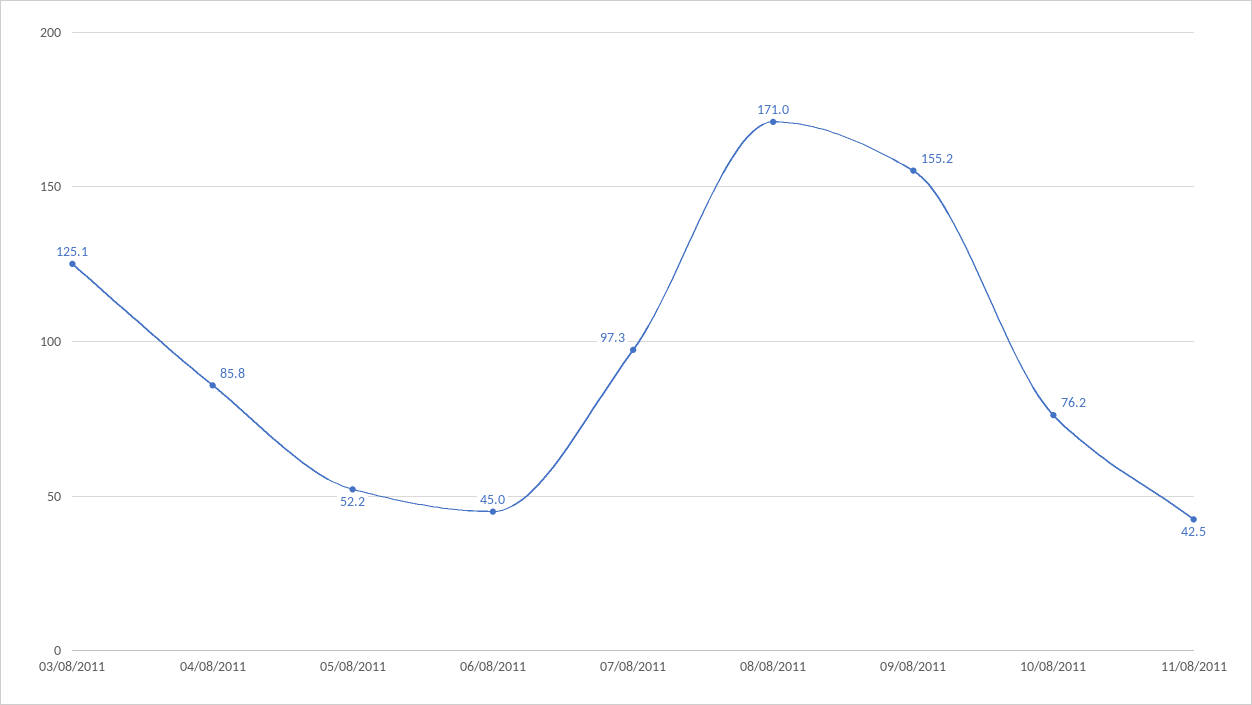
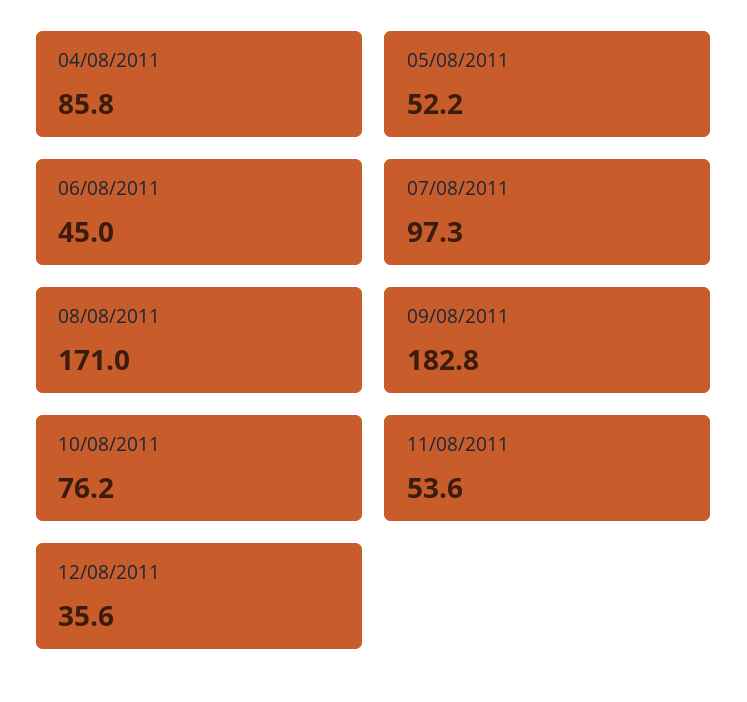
03/08/2011: 125.1 -> none
09/08/2011: 155.2 -> 182.8
11/08/2011: 42.5 -> 53.6
12/08/2011: none -> 35.6

